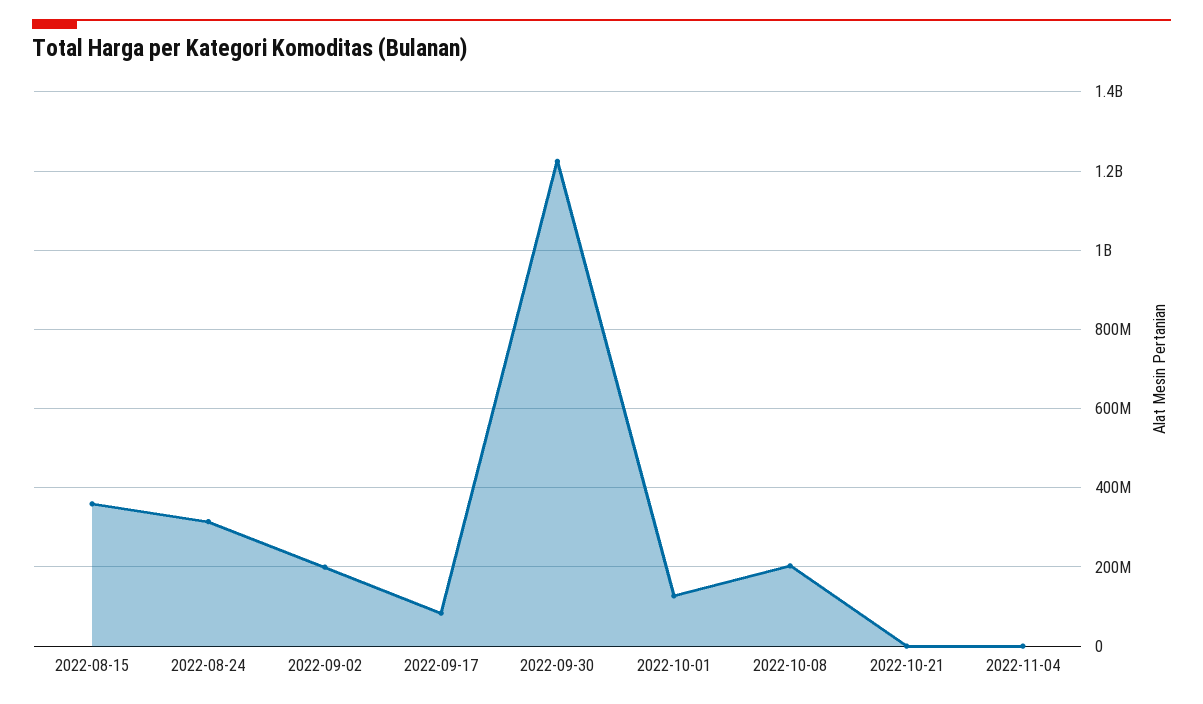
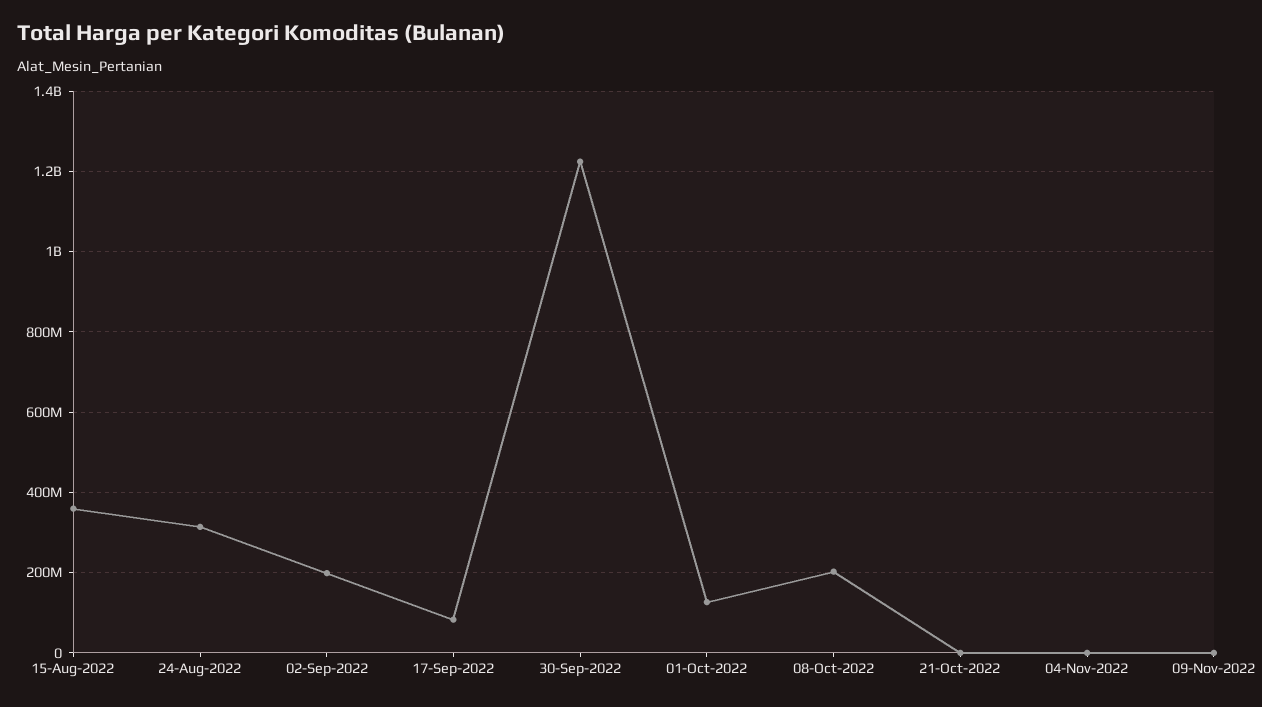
09-Nov-2022: none -> 0

